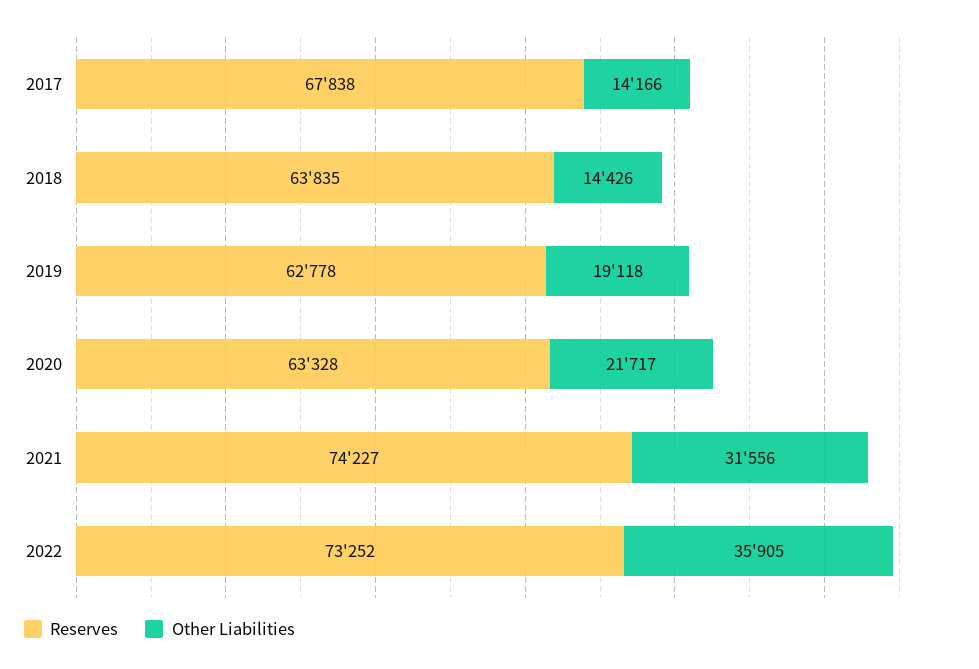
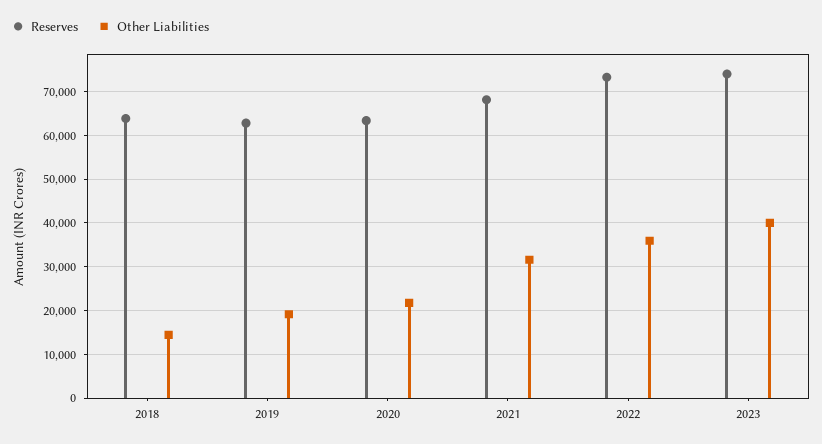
Reserves, 2017: 67838 -> none
Other Liabilities, 2017: 14166 -> none
Reserves, 2021: 74227 -> 68000
Reserves, 2023: none -> 74000
Other Liabilities, 2023: none -> 40000

